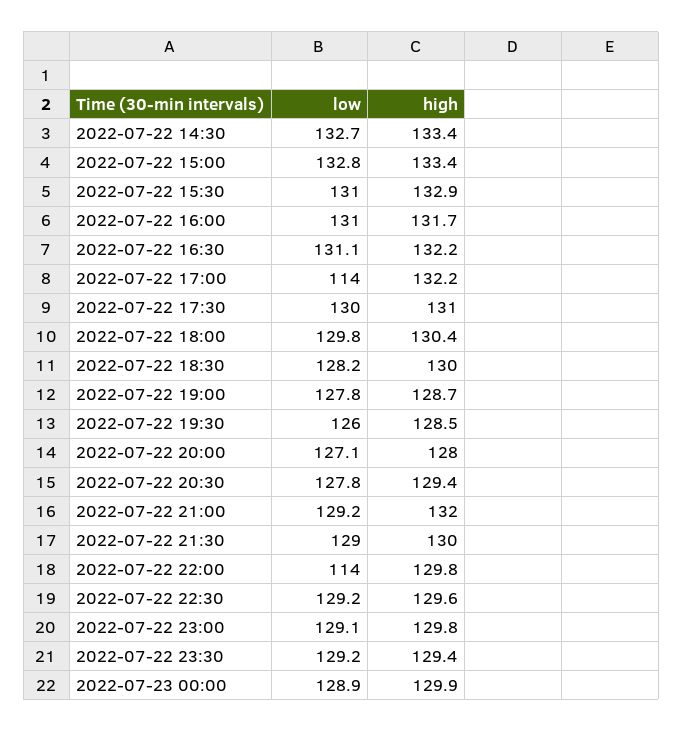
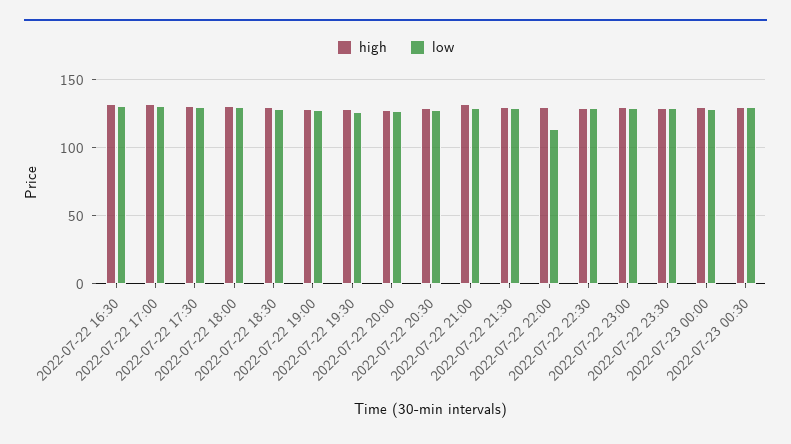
low, 2022-07-22 14:30: 132.7 -> none
high, 2022-07-22 14:30: 133.4 -> none
low, 2022-07-22 15:00: 132.8 -> none
high, 2022-07-22 15:00: 133.4 -> none
low, 2022-07-22 15:30: 131 -> none
high, 2022-07-22 15:30: 132.9 -> none
low, 2022-07-22 16:00: 131 -> none
high, 2022-07-22 16:00: 131.7 -> none
low, 2022-07-22 17:00: 114 -> 130
high, 2022-07-23 00:30: none -> 130
low, 2022-07-23 00:30: none -> 130

